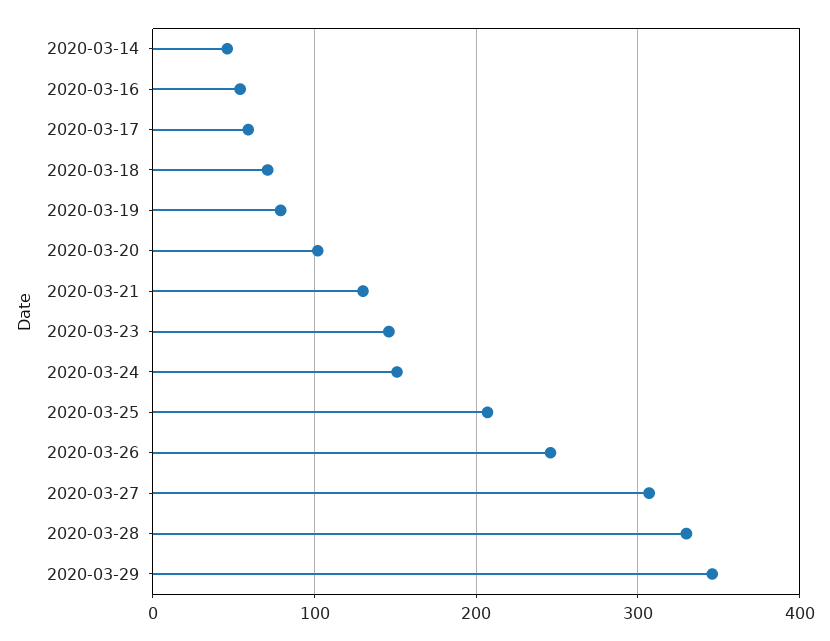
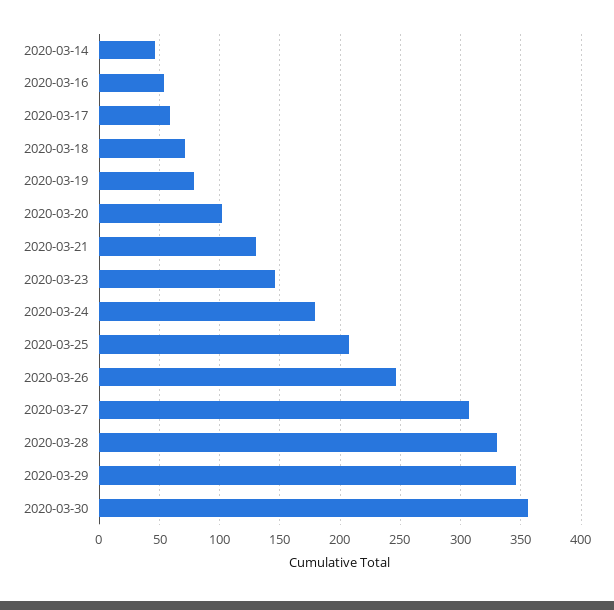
2020-03-24: 150 -> 180
2020-03-30: none -> 355

